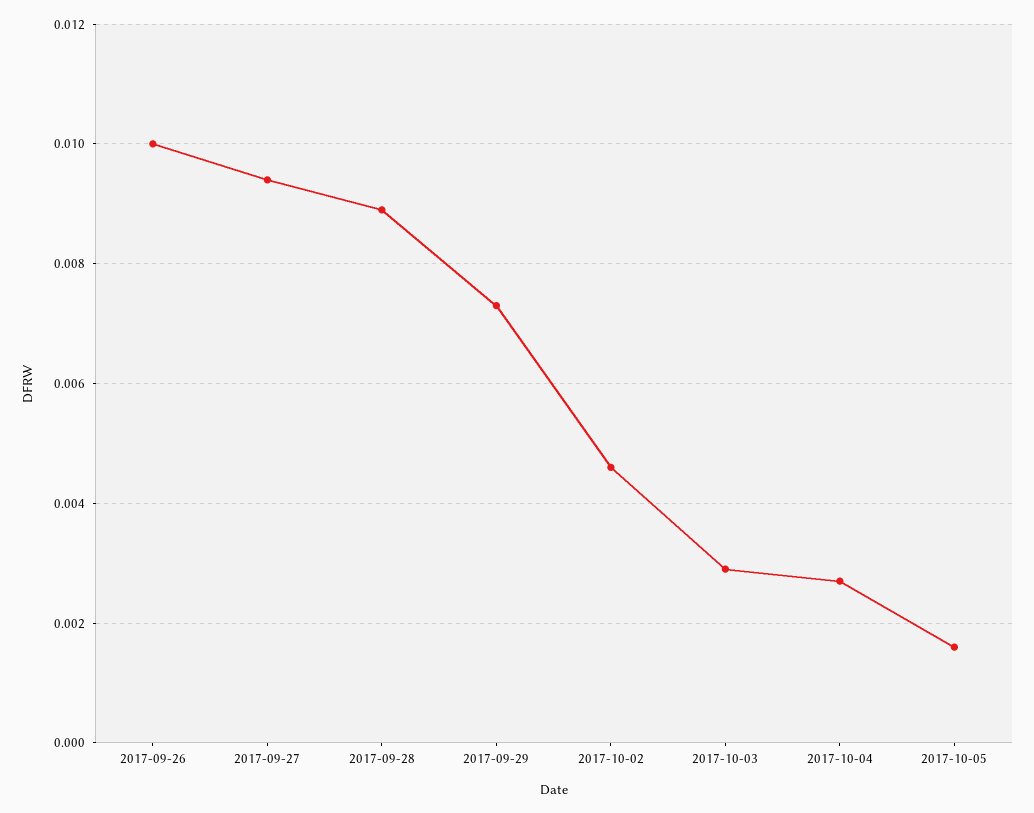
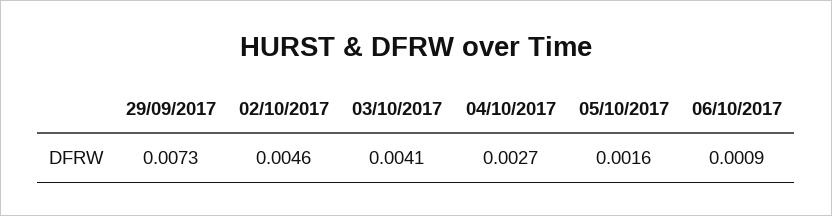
2017-09-26: 0.01 -> none
2017-09-27: 0.0095 -> none
2017-09-28: 0.009 -> none
2017-10-03: 0.003 -> 0.0041
06/10/2017: none -> 0.0009

